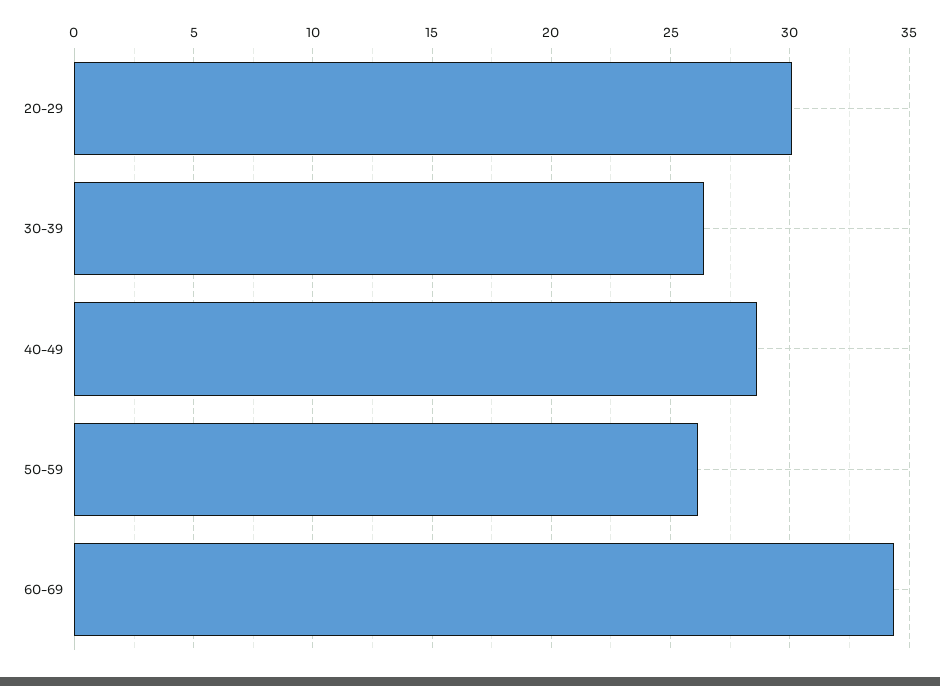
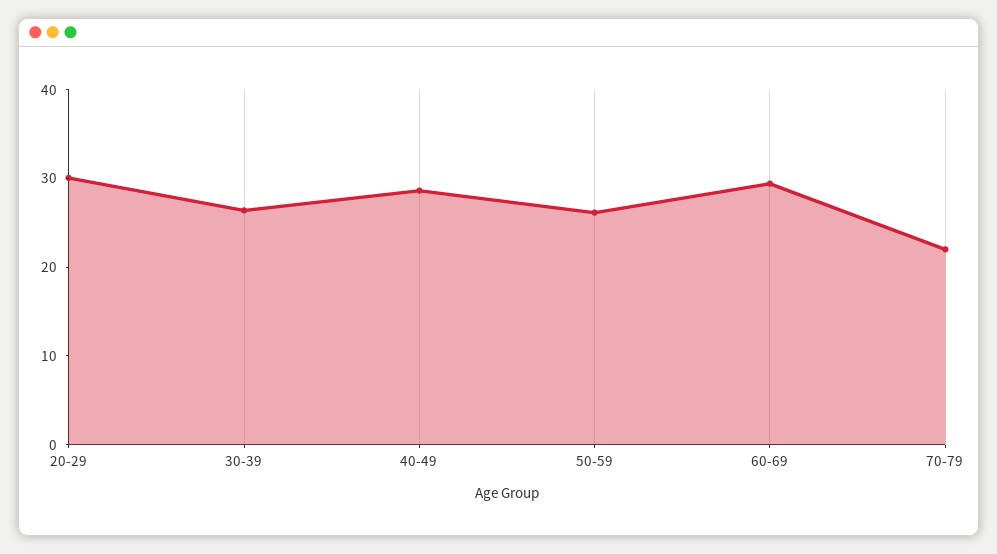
60-69: 34.5 -> 30
70-79: none -> 22

